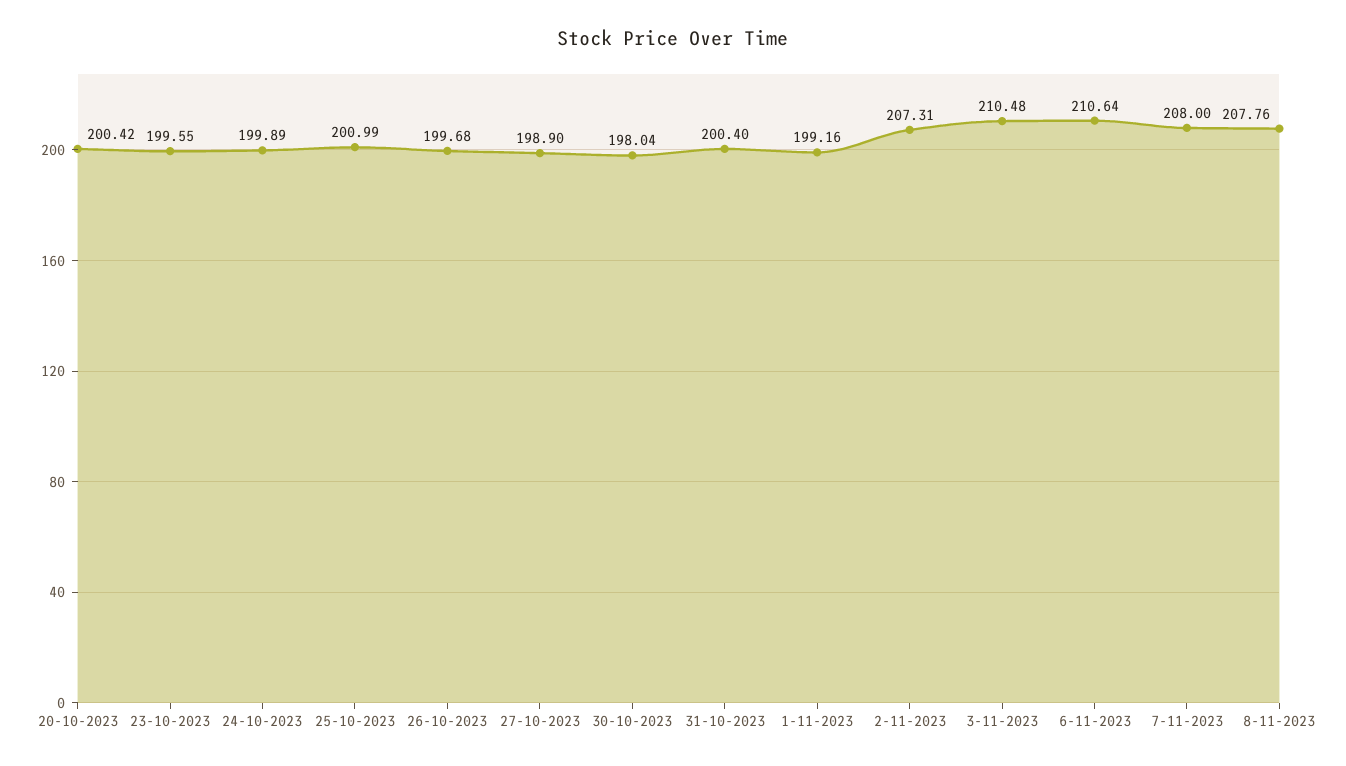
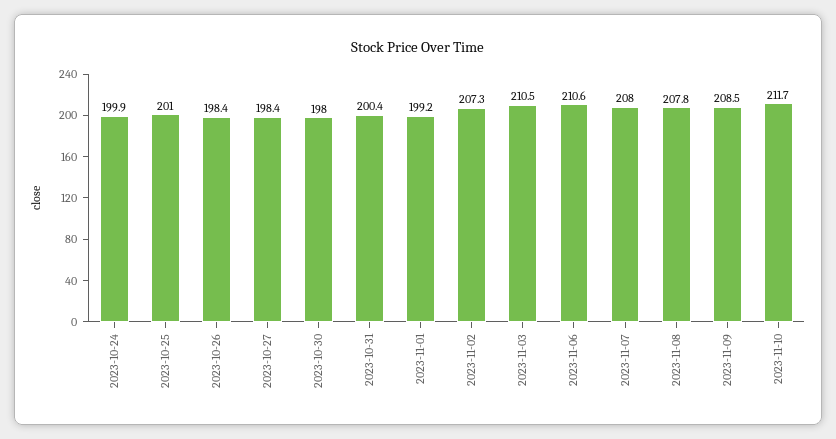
20-10-2023: 200.42 -> none
23-10-2023: 199.55 -> none
26-10-2023: 199.68 -> 198.4
27-10-2023: 198.9 -> 198.4
2023-11-09: none -> 208.5
2023-11-10: none -> 211.7

